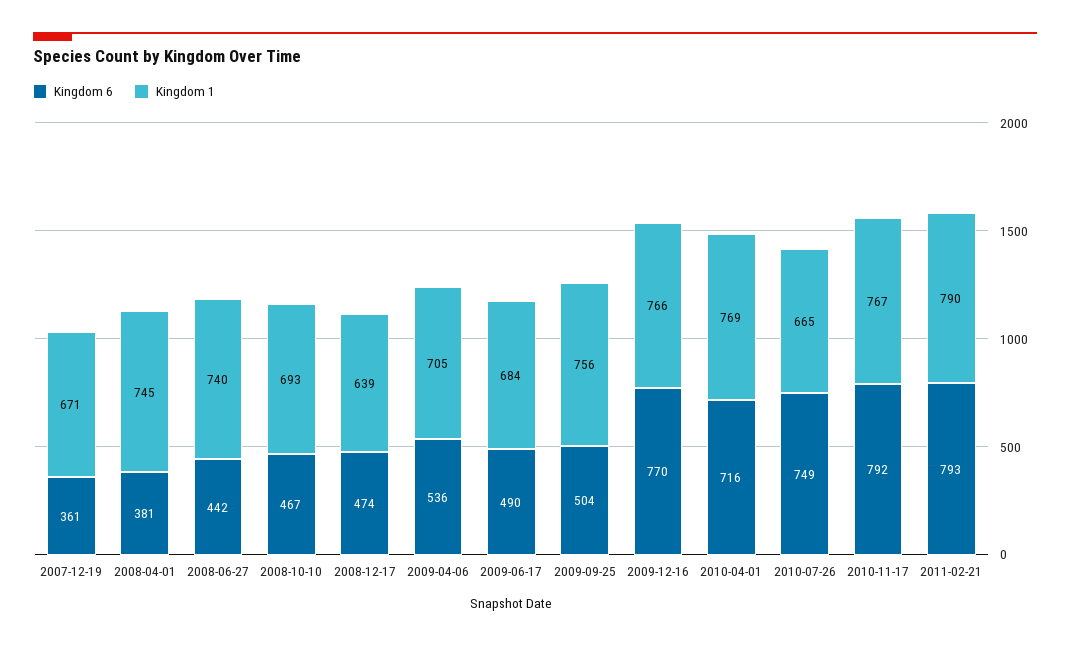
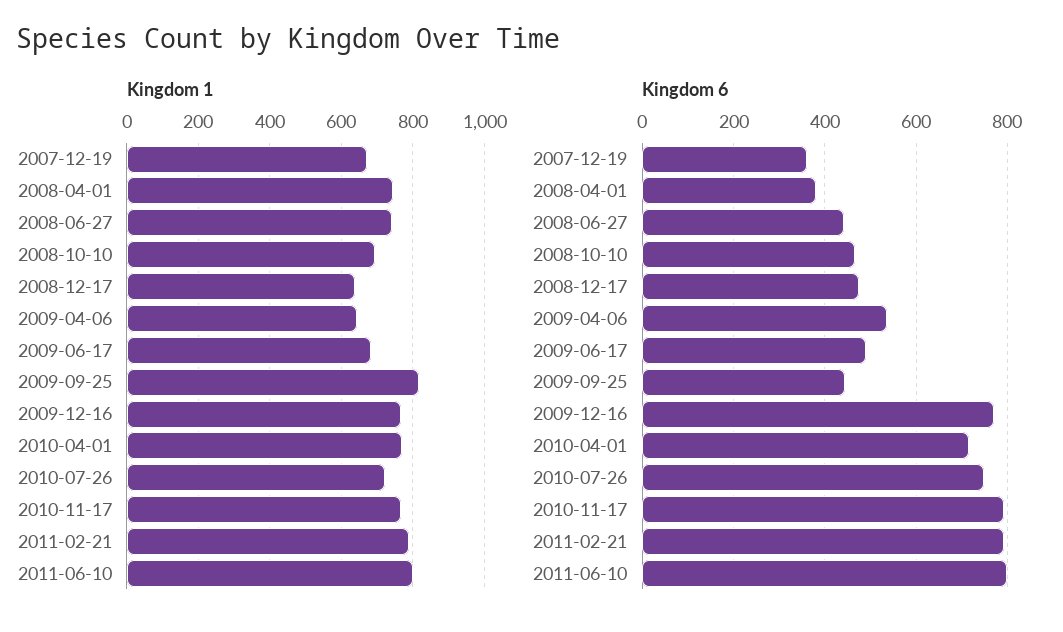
Kingdom 1, 2009-04-06: 705 -> 640
Kingdom 6, 2009-09-25: 504 -> 440
Kingdom 1, 2009-09-25: 756 -> 820
Kingdom 1, 2010-07-26: 665 -> 720
Kingdom 1, 2011-06-10: none -> 800
Kingdom 6, 2011-06-10: none -> 800

